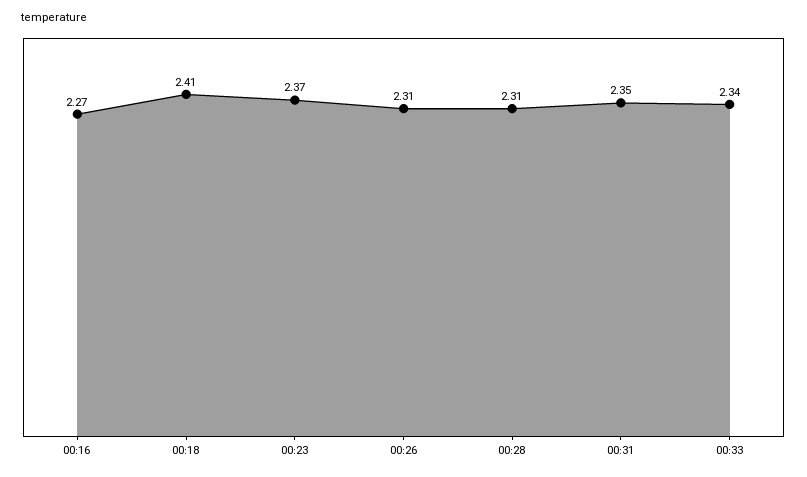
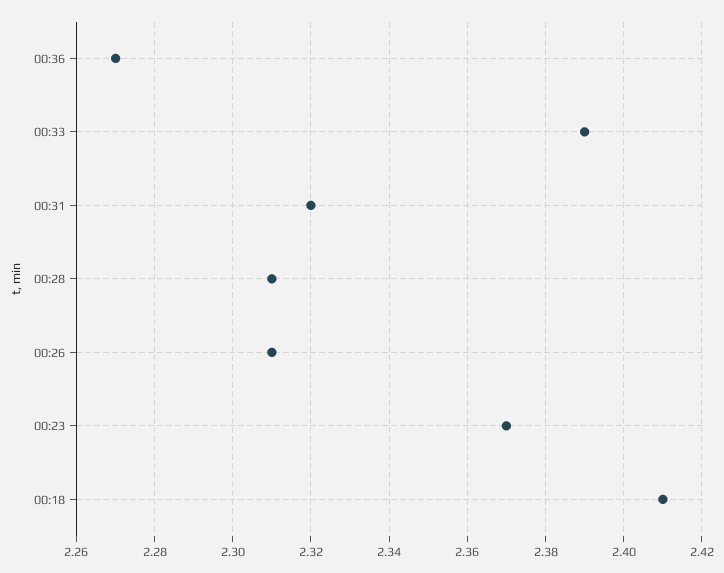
00:16: 2.27 -> none
00:31: 2.35 -> 2.32
00:33: 2.34 -> 2.39
00:36: none -> 2.27

